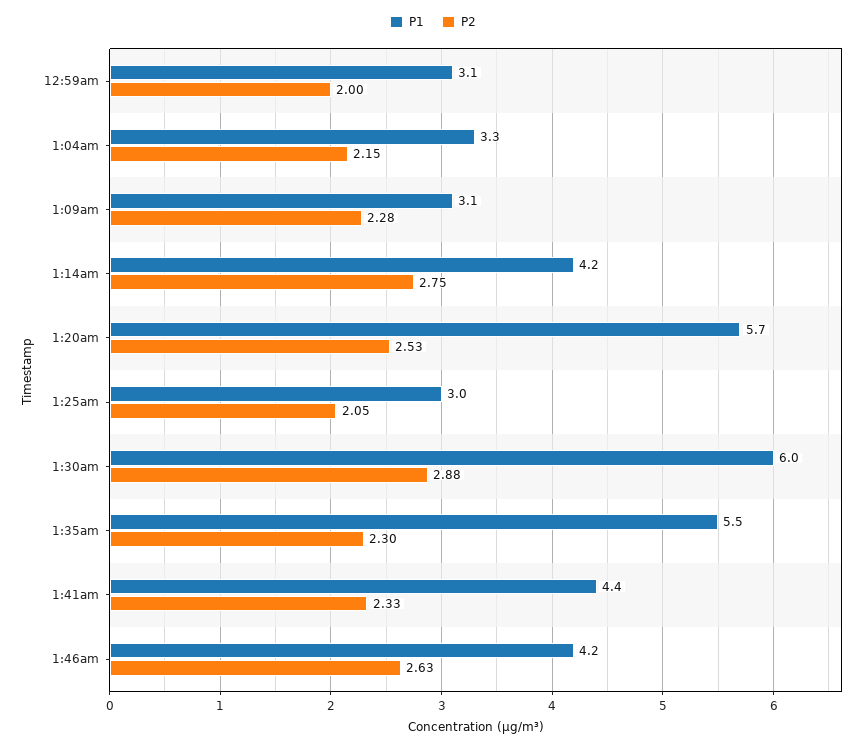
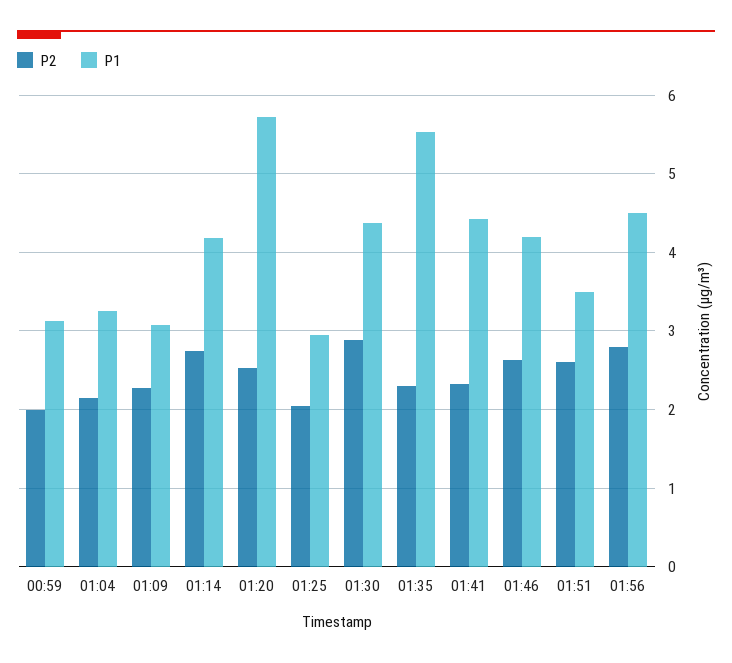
P1, 1:30am: 6 -> 4.4
P2, 01:51: none -> 2.6
P1, 01:51: none -> 3.5
P2, 01:56: none -> 2.8
P1, 01:56: none -> 4.5

